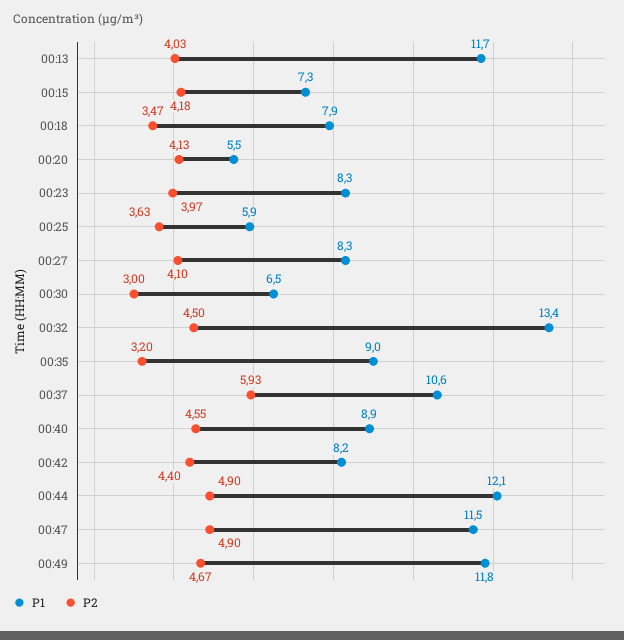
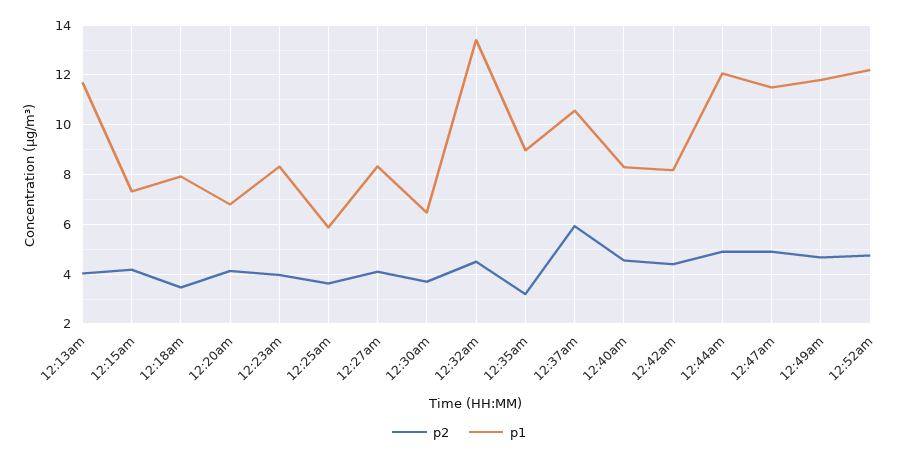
P1, 00:20: 5.5 -> 6.75
P2, 00:30: 3 -> 3.75
P1, 00:40: 8.9 -> 8.25
P2, 12:52am: none -> 4.75
P1, 12:52am: none -> 12.25

